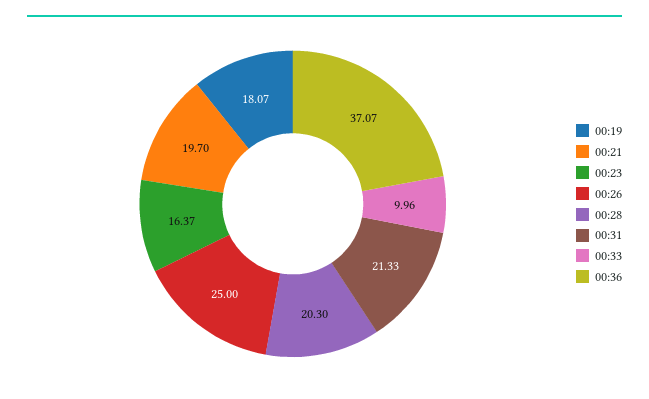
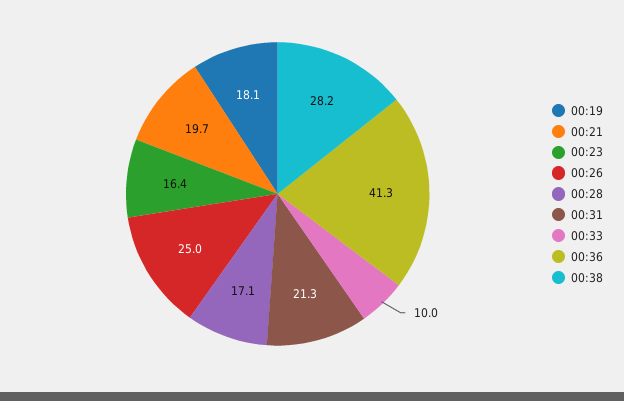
00:28: 20.3 -> 17.1
00:36: 37.07 -> 41.3
00:38: none -> 28.2

